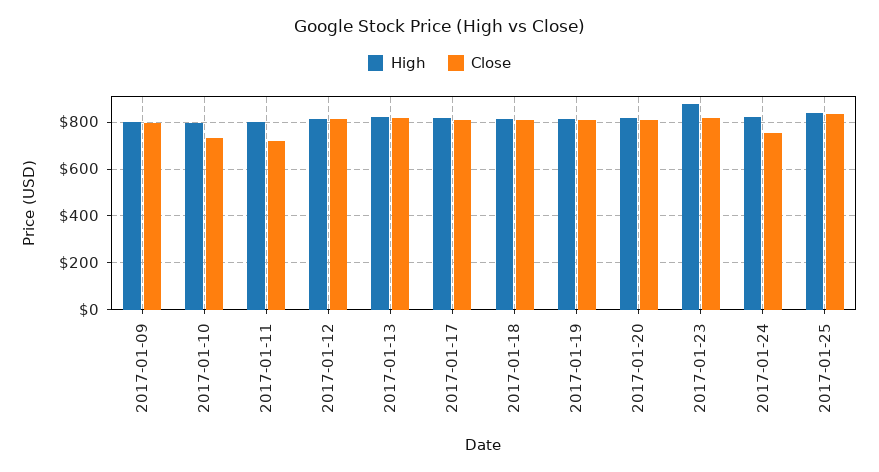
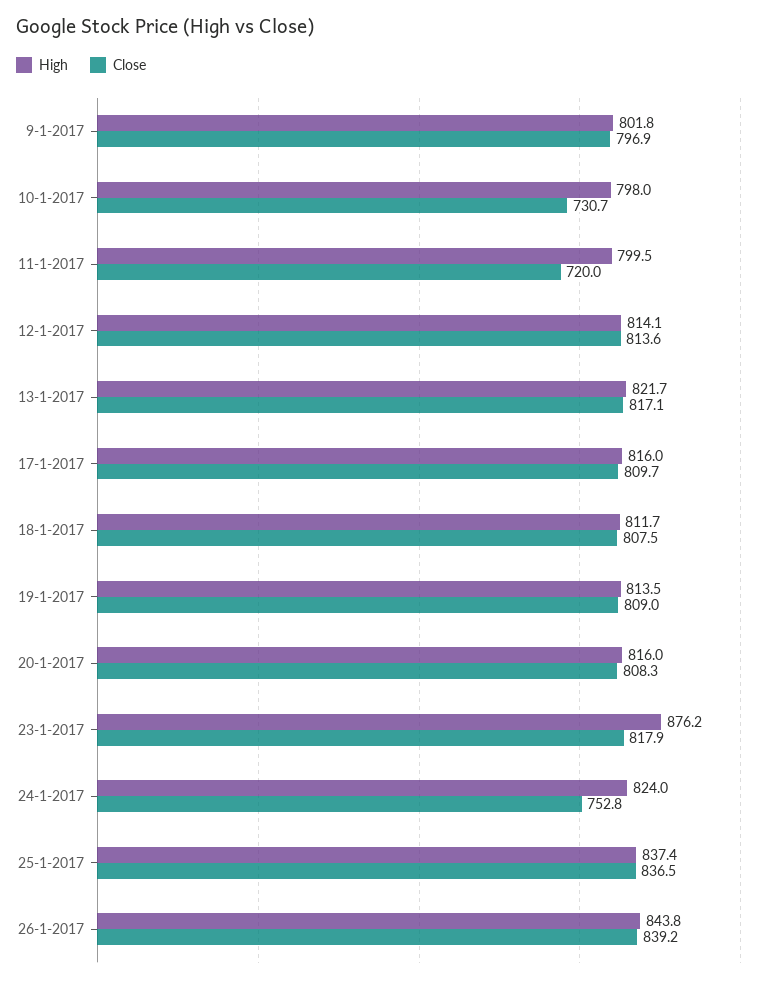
High, 26-1-2017: none -> 843.8
Close, 26-1-2017: none -> 839.2

